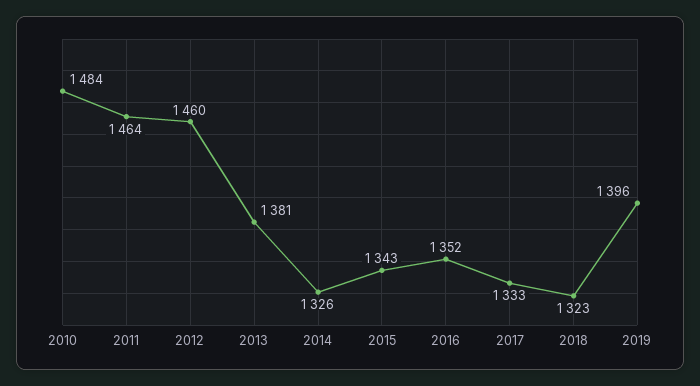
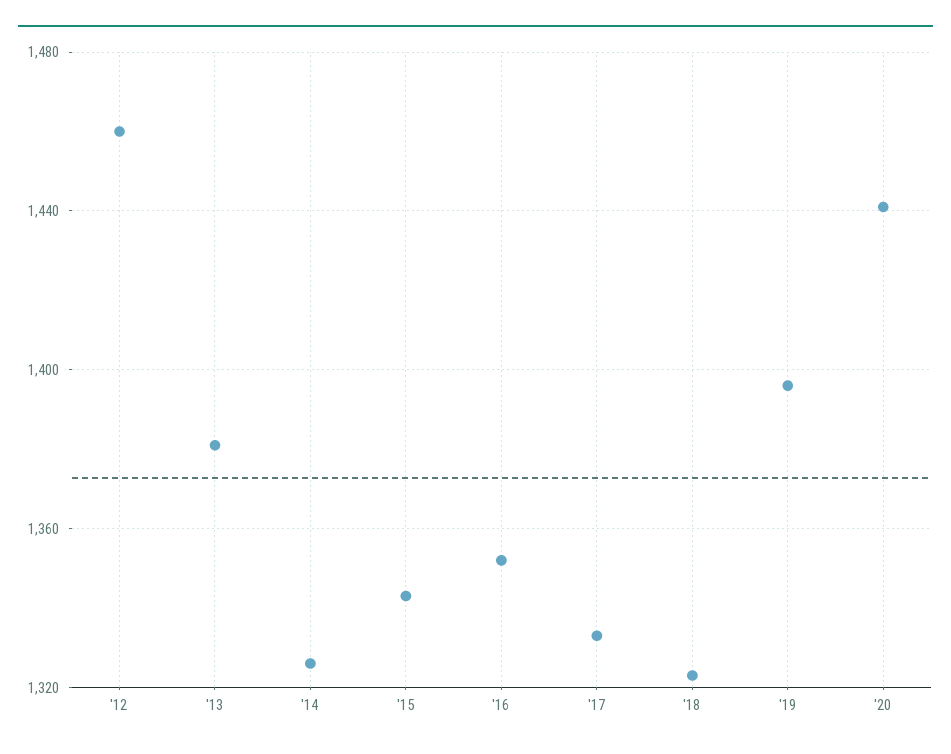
2010: 1484 -> none
2011: 1464 -> none
'20: none -> 1440

